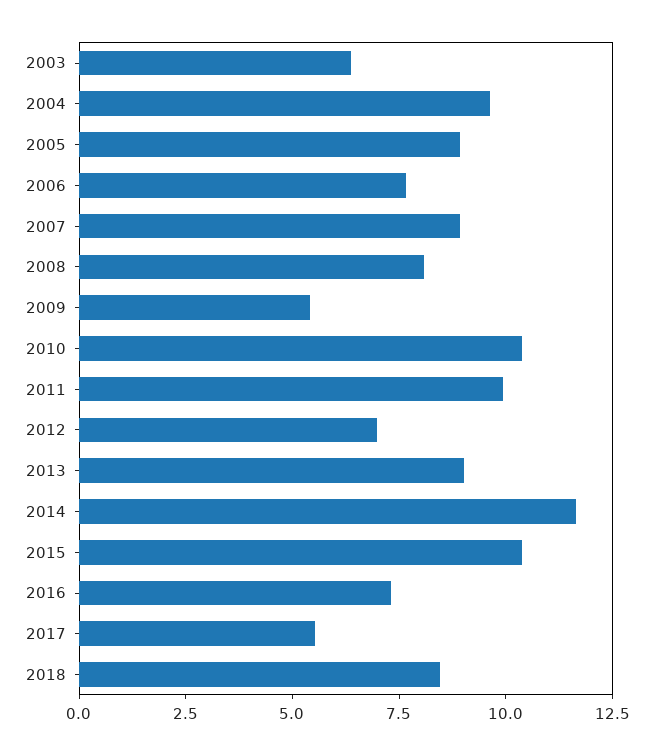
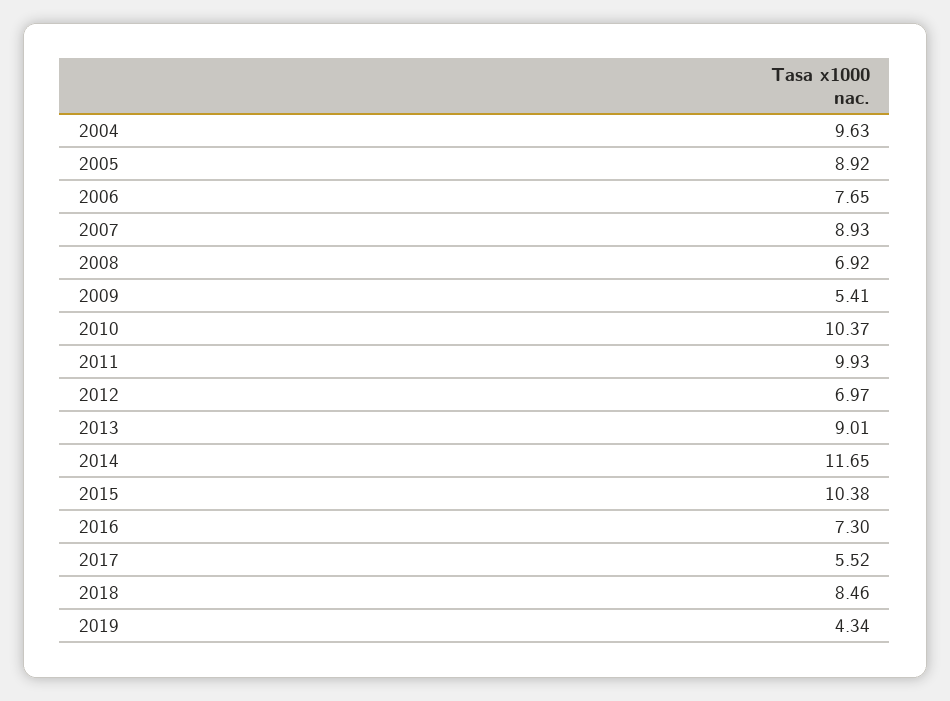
2003: 6.5 -> none
2008: 8 -> 6.92
2019: none -> 4.34

